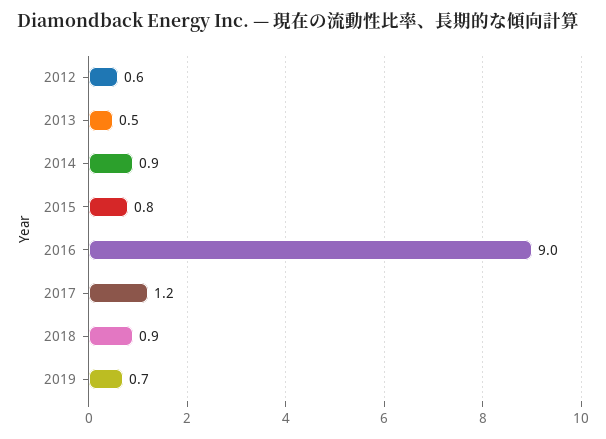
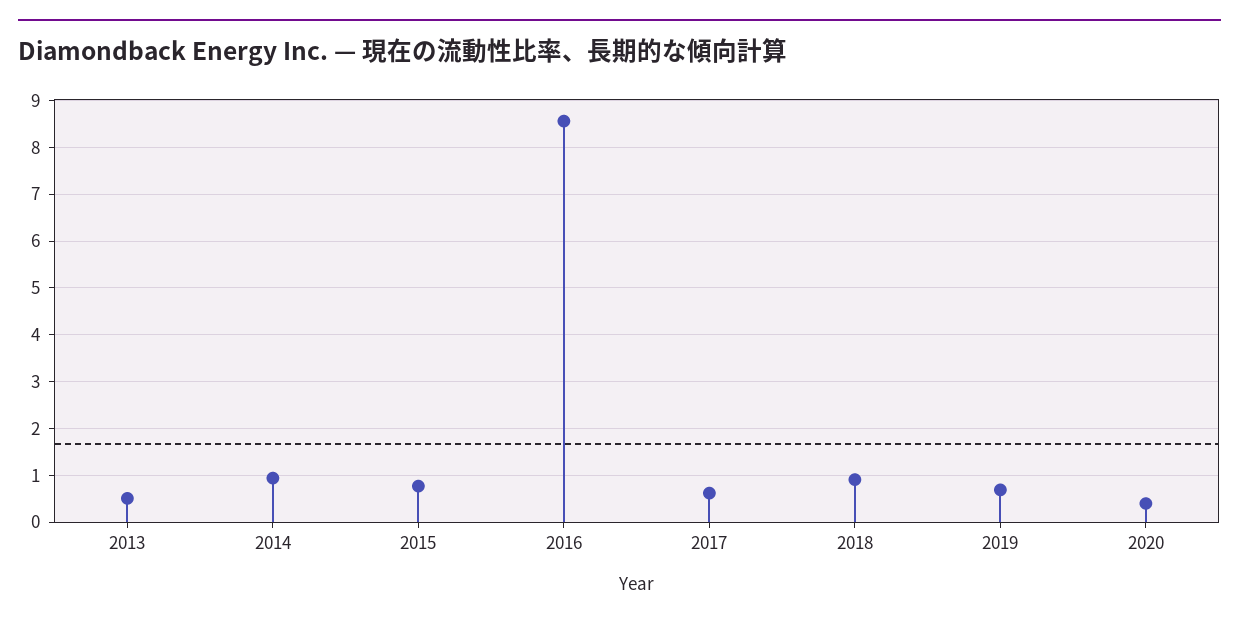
2012: 0.6 -> none
2016: 9 -> 8.6
2017: 1.2 -> 0.6
2020: none -> 0.4

